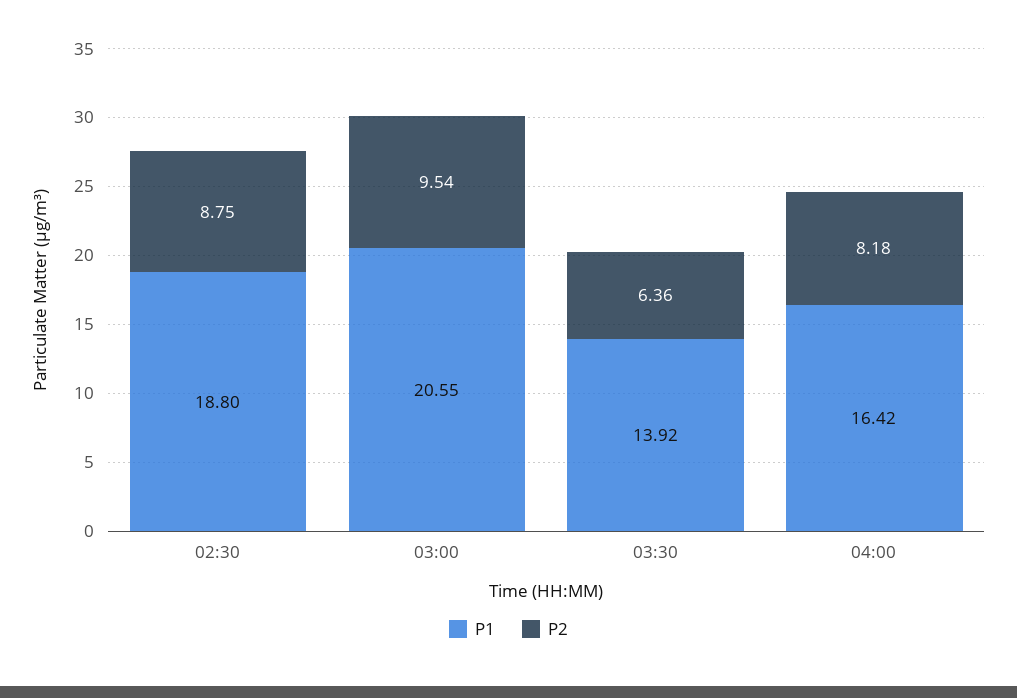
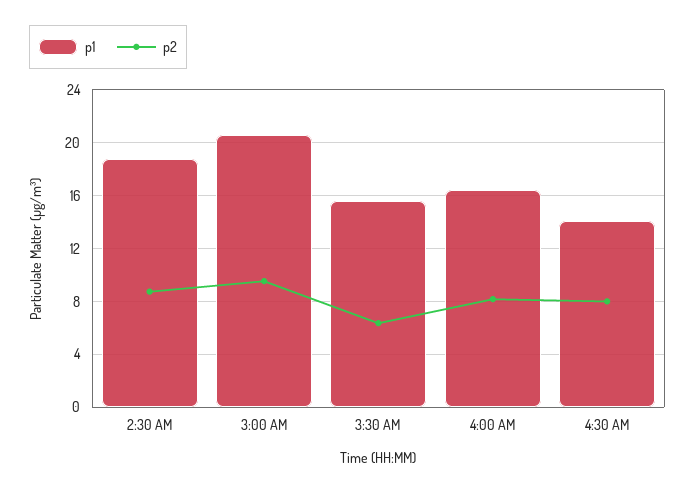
P1, 03:30: 13.92 -> 15.5
P1, 4:30 AM: none -> 14
P2, 4:30 AM: none -> 8

